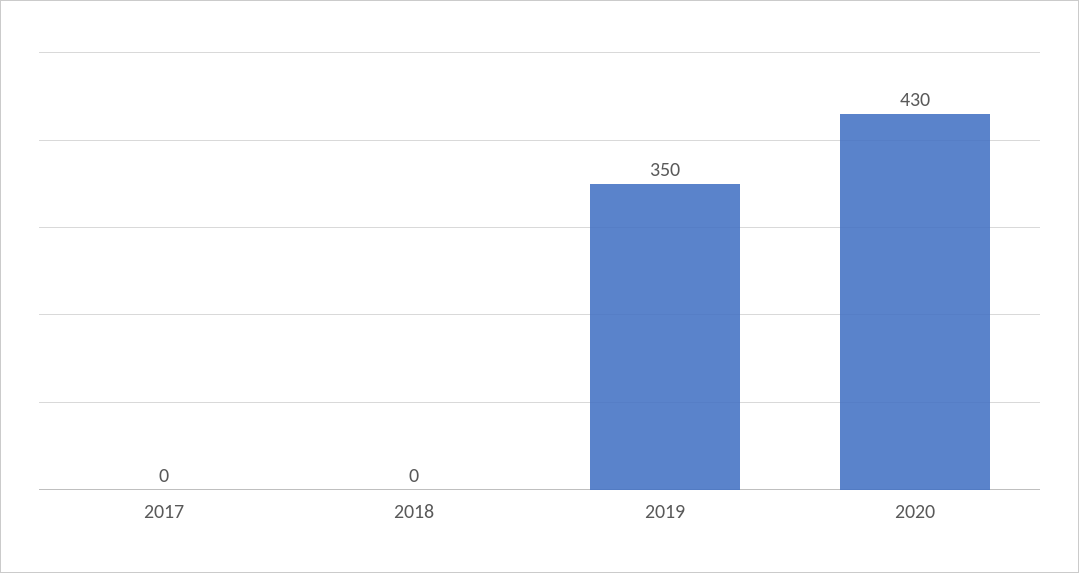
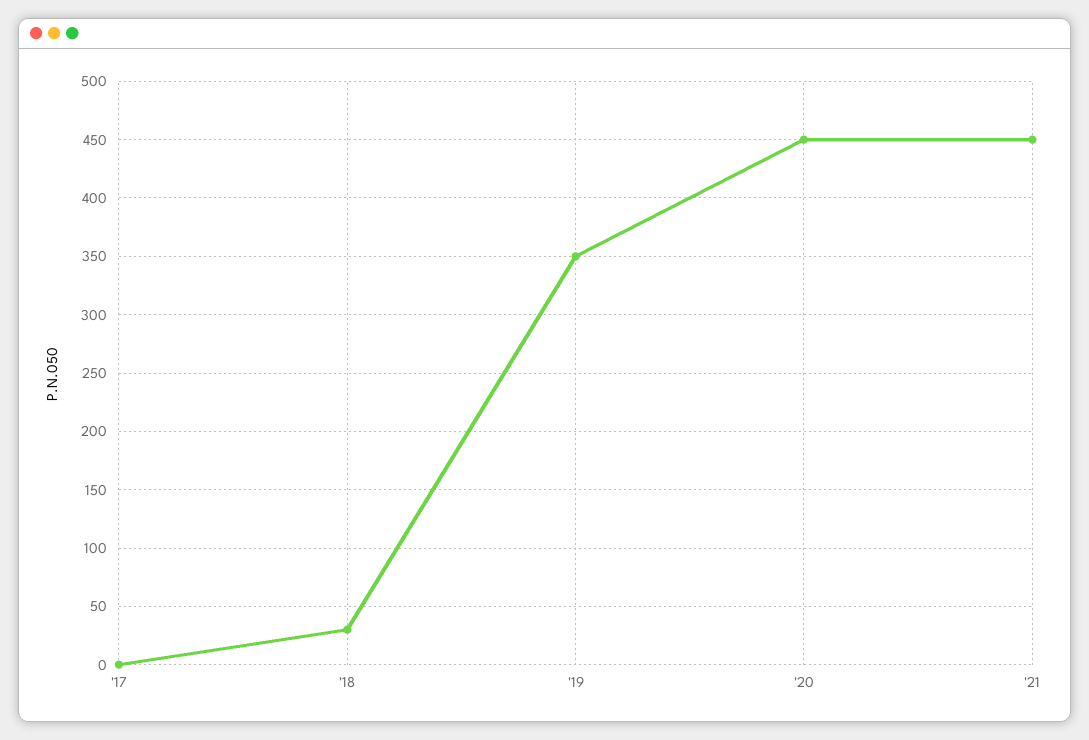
2018: 0 -> 30
2020: 430 -> 450
'21: none -> 450

